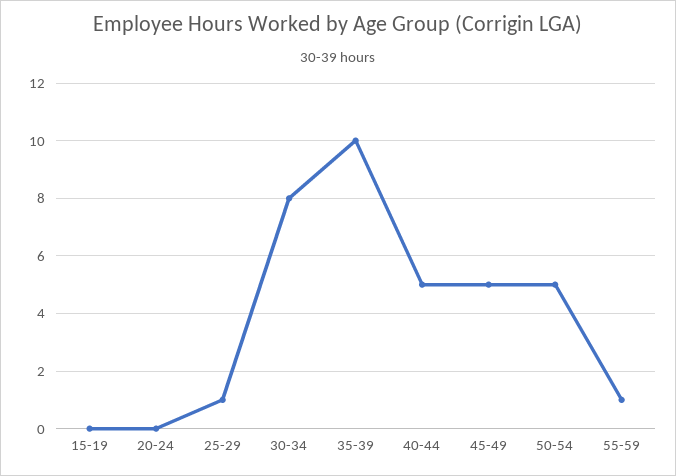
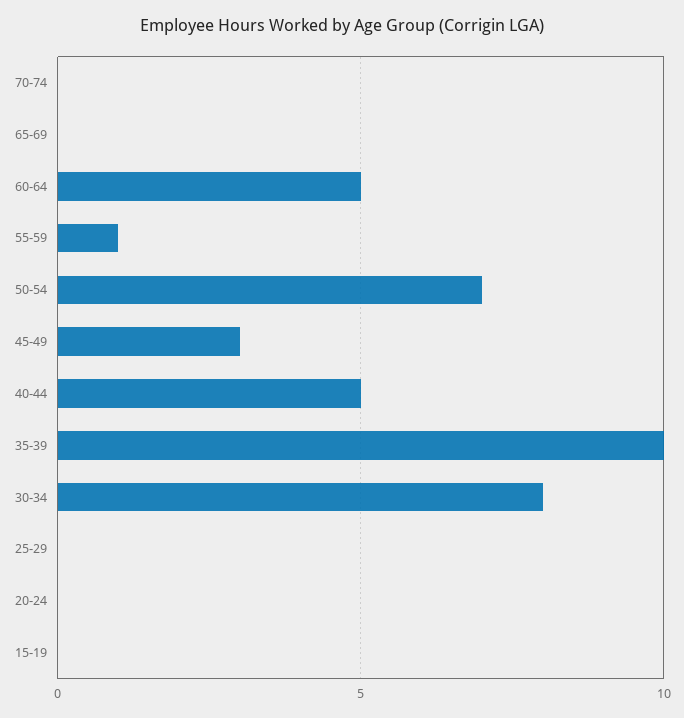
25-29: 1 -> 0
45-49: 5 -> 3
50-54: 5 -> 7
70-74: none -> 0
65-69: none -> 0
60-64: none -> 5

